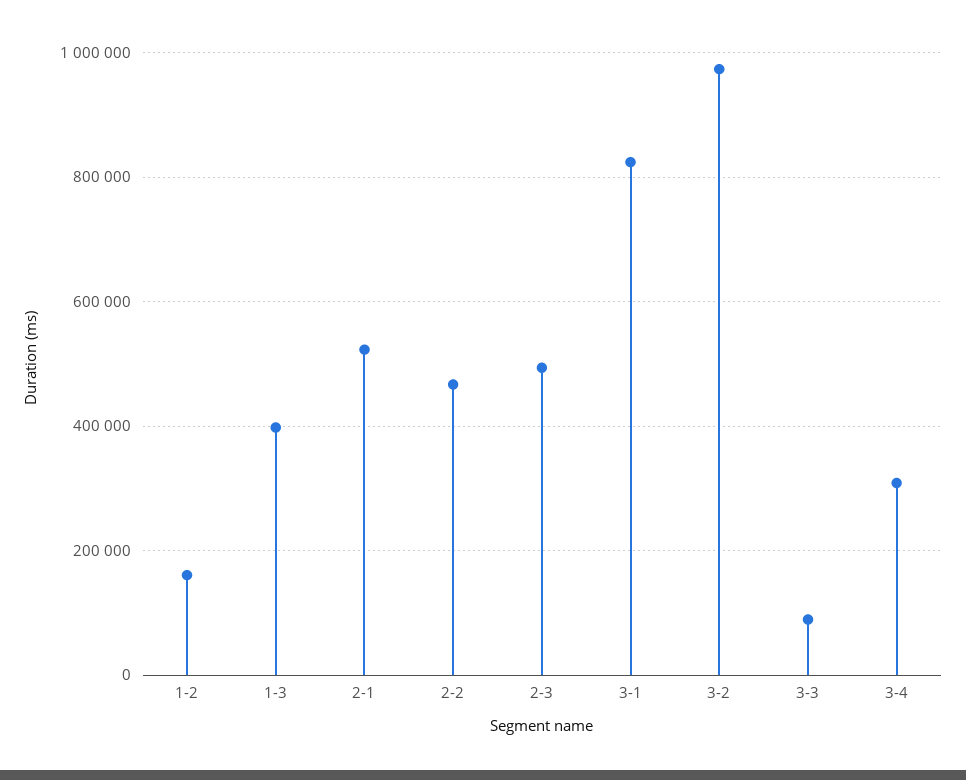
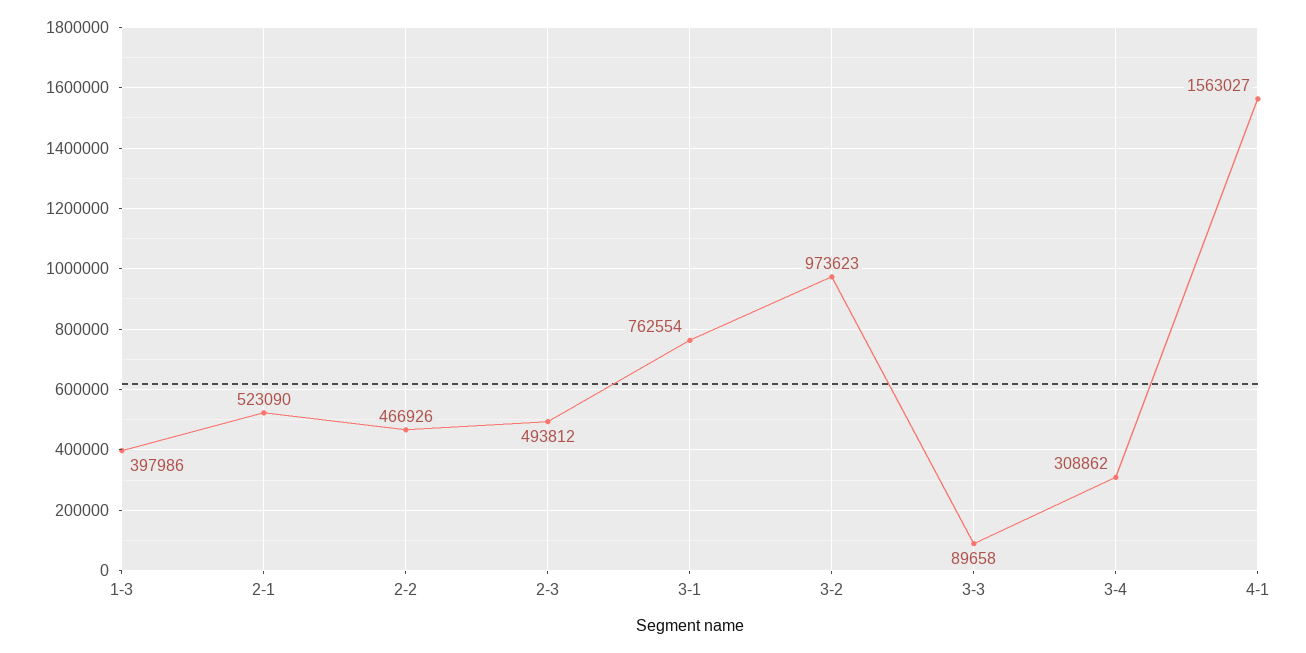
1-2: 160000 -> none
3-1: 820000 -> 762554
4-1: none -> 1563027

